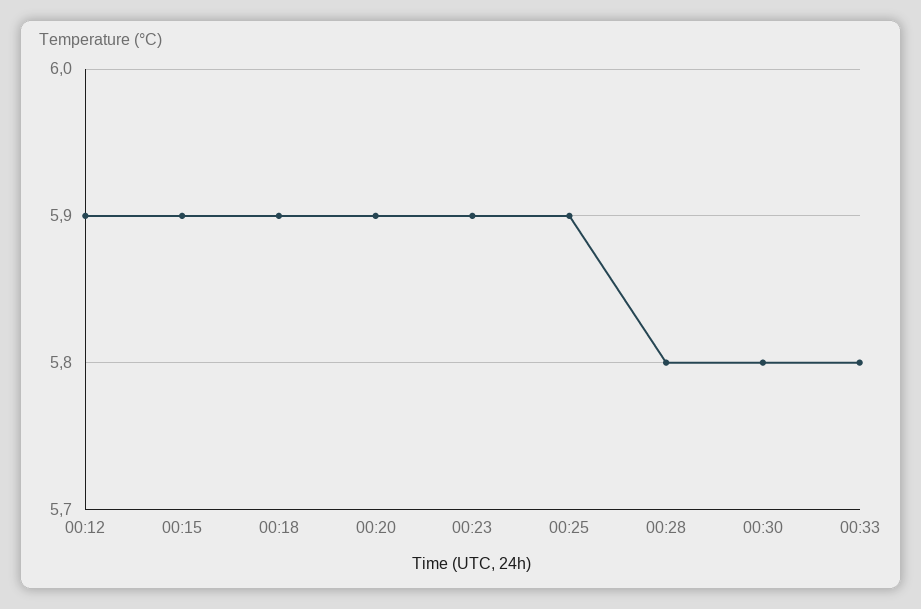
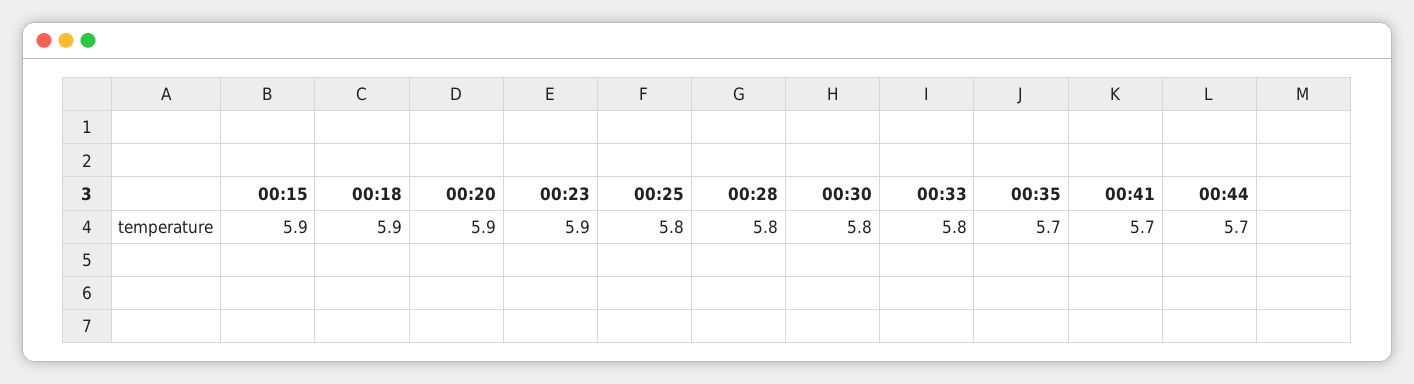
00:12: 5.9 -> none
00:25: 5.9 -> 5.8
00:35: none -> 5.7
00:41: none -> 5.7
00:44: none -> 5.7

